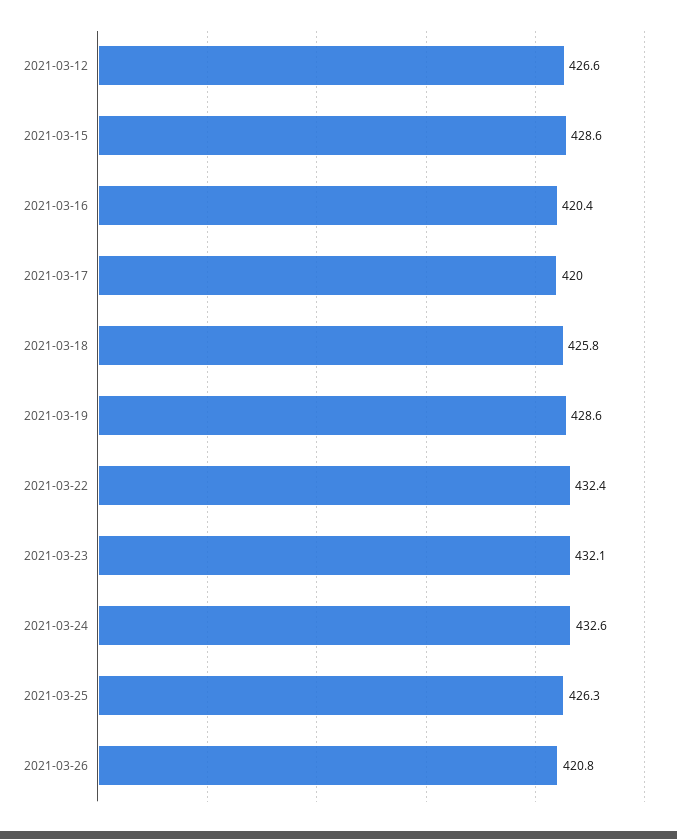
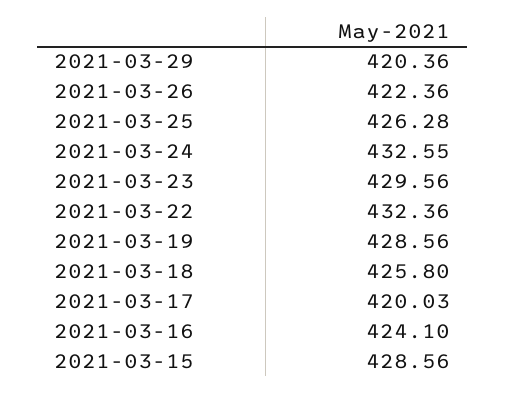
2021-03-12: 426.6 -> none
2021-03-16: 420.4 -> 424.1
2021-03-23: 432.1 -> 429.56
2021-03-26: 420.8 -> 422.36
2021-03-29: none -> 420.36

